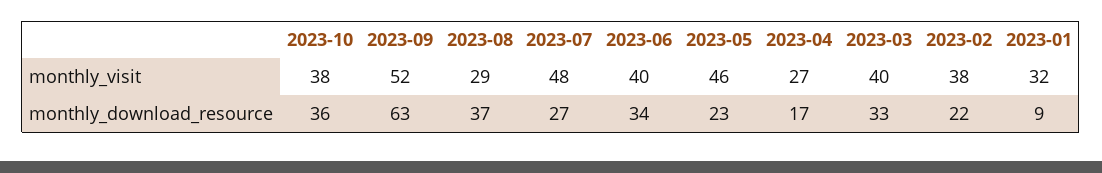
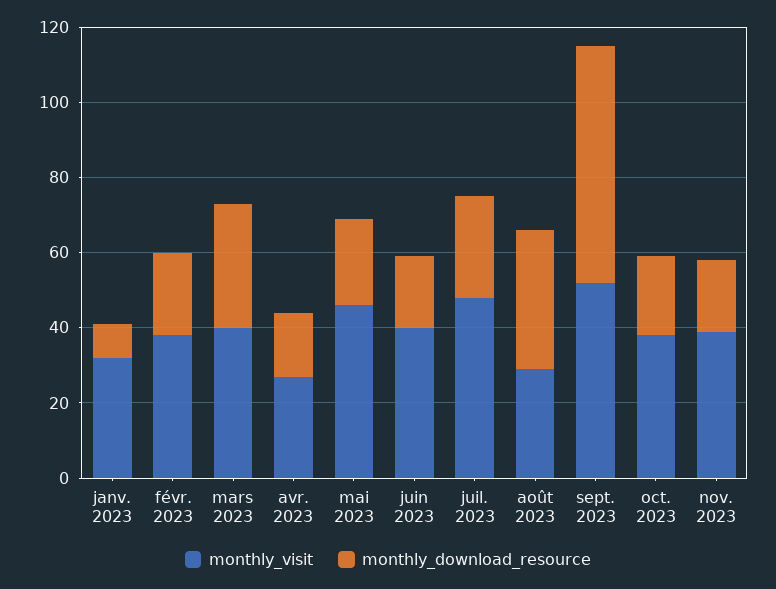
monthly_download_resource, 2023-10: 36 -> 20
monthly_download_resource, 2023-06: 34 -> 20
monthly_visit, nov. 2023: none -> 40
monthly_download_resource, nov. 2023: none -> 20

